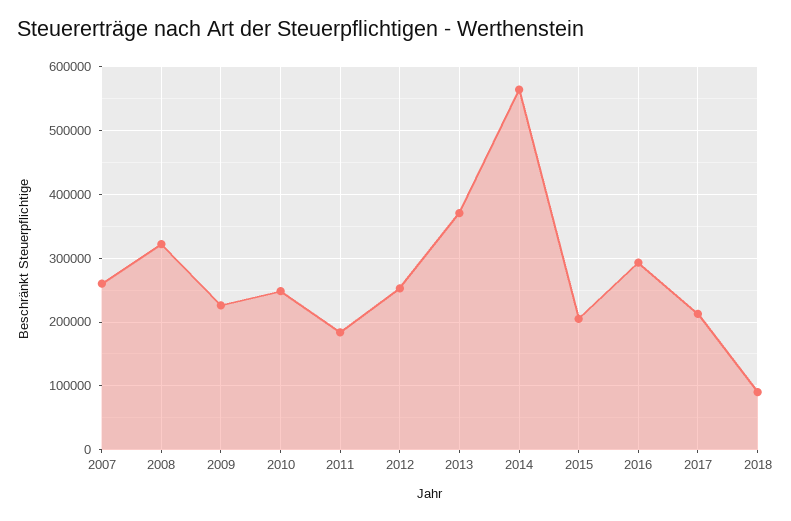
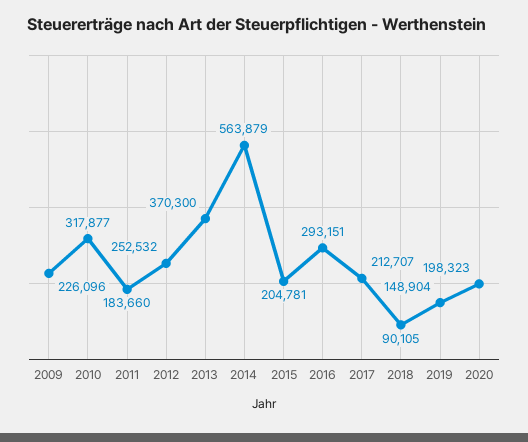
2007: 260000 -> none
2008: 320000 -> none
2010: 250000 -> 317877
2019: none -> 148904
2020: none -> 198323

